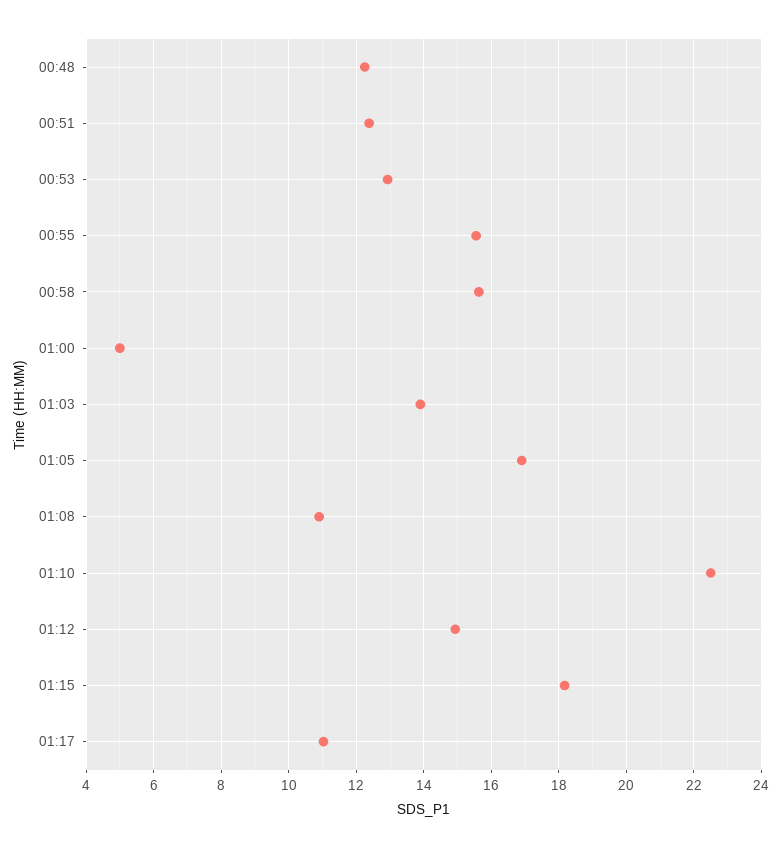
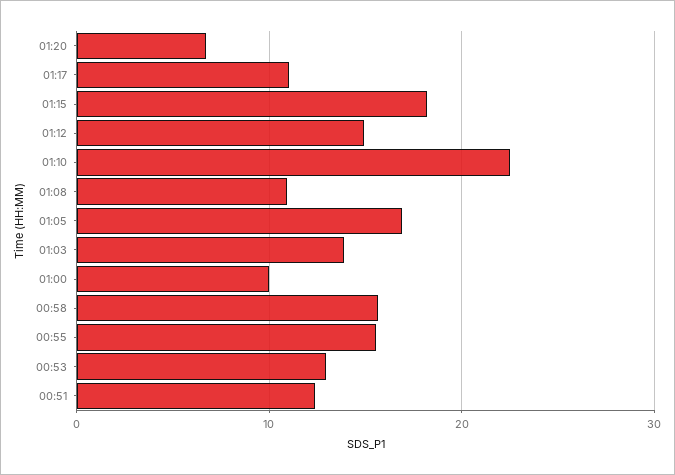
00:48: 12.2 -> none
01:00: 5 -> 10
01:20: none -> 7

